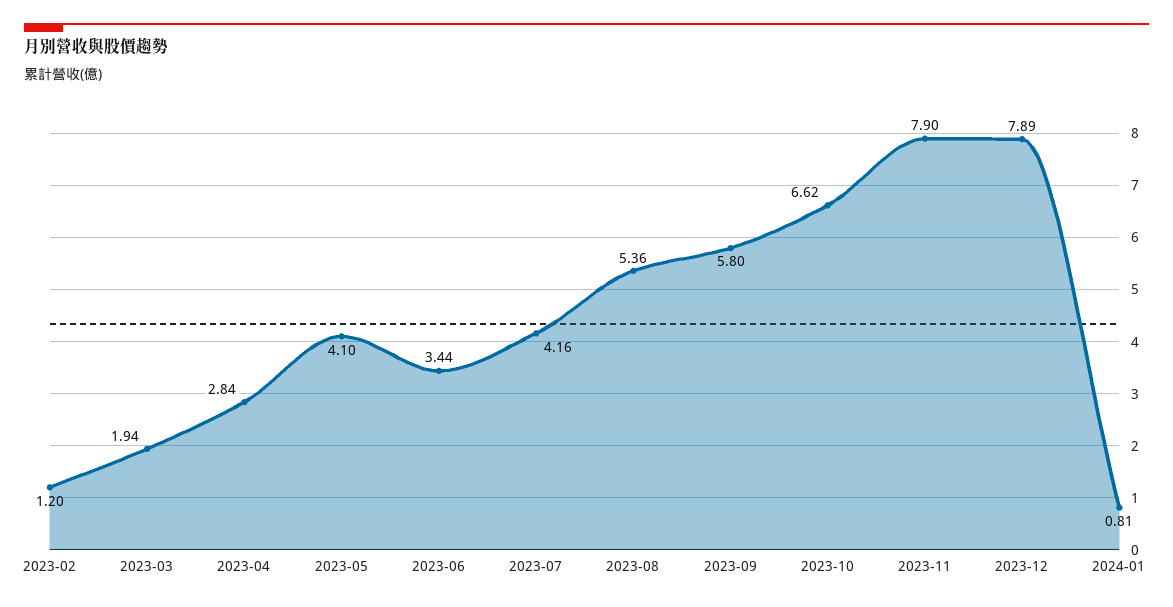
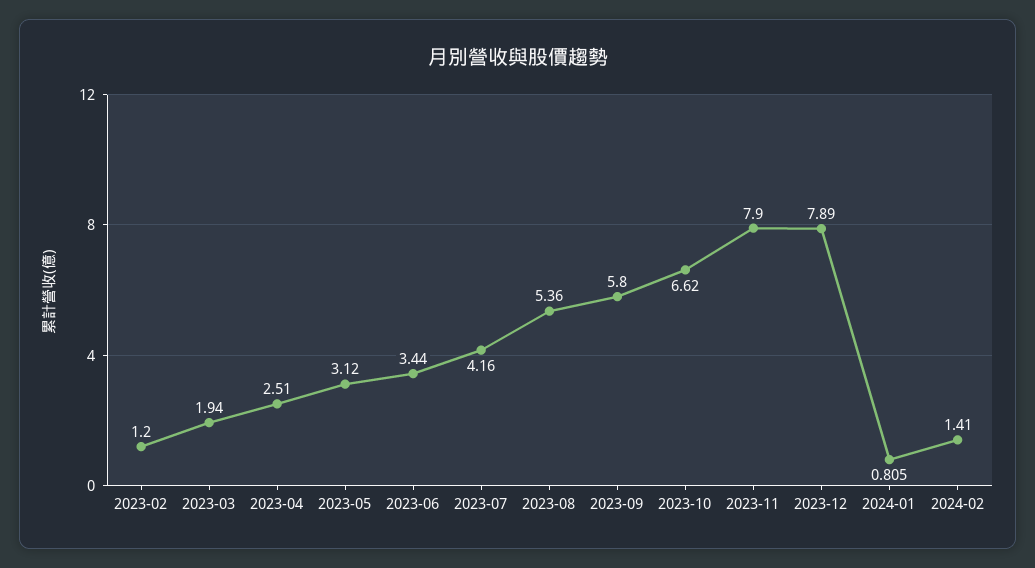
2023-04: 2.84 -> 2.51
2023-05: 4.1 -> 3.12
2024-02: none -> 1.41

